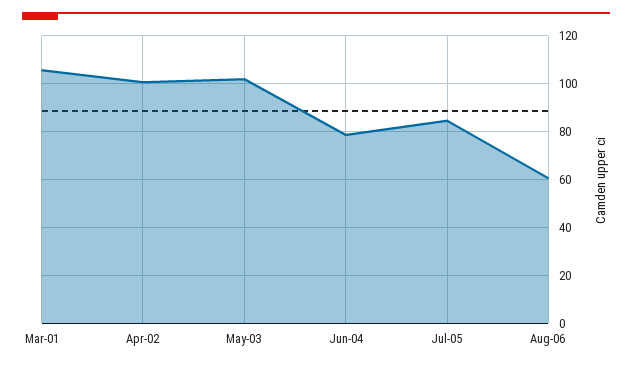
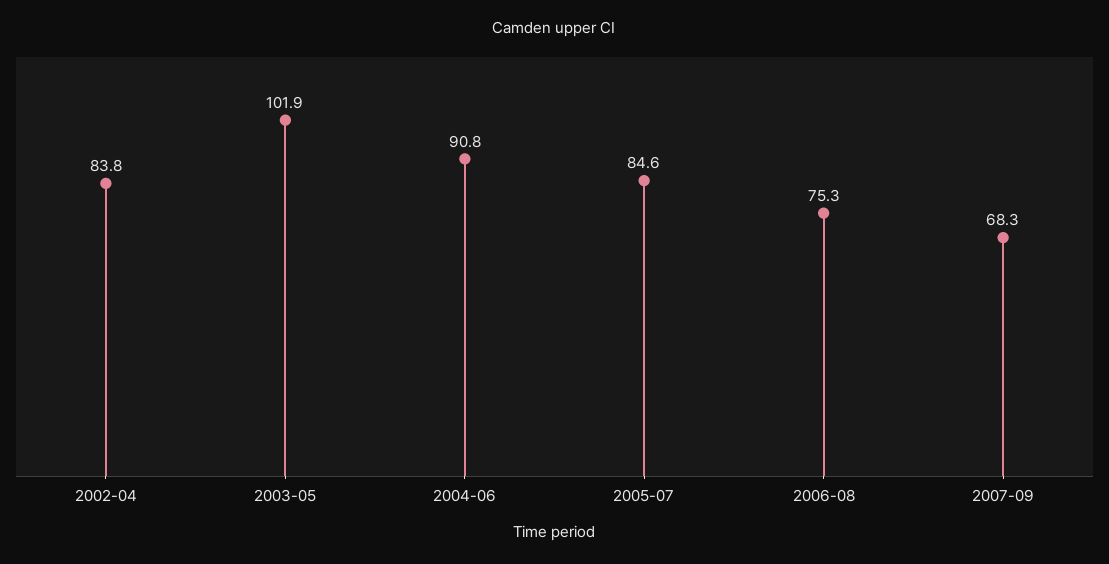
Mar-01: 105 -> none
Apr-02: 100 -> 83.8
Jun-04: 80 -> 90.8
Aug-06: 60 -> 75.3
2007-09: none -> 68.3

